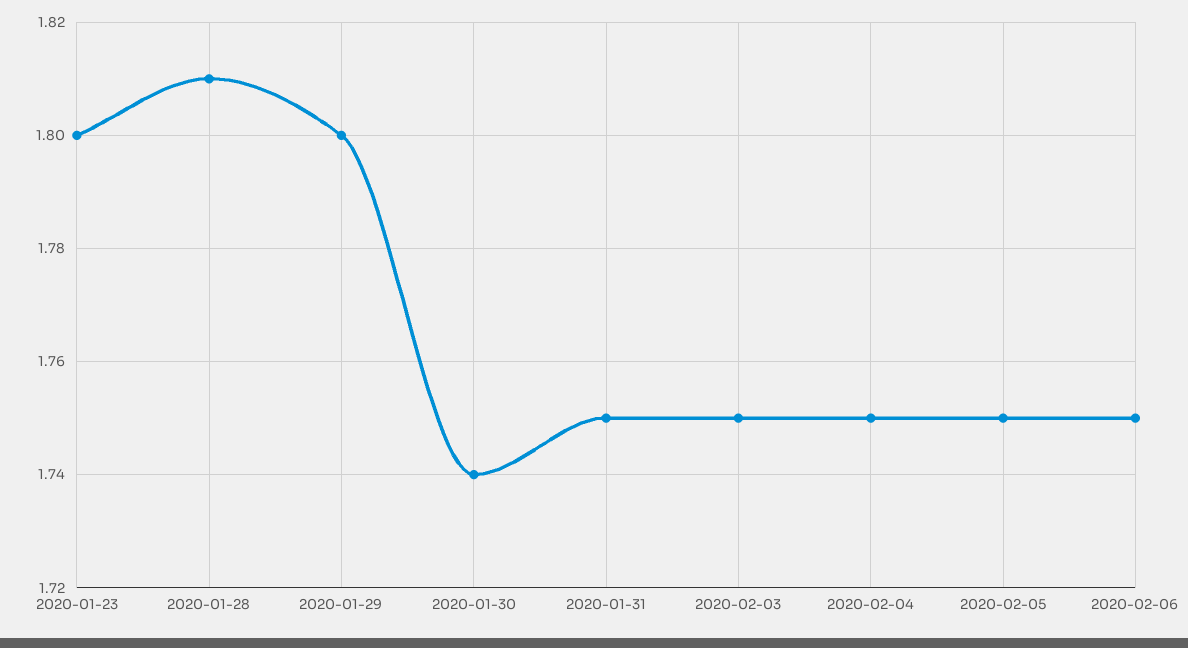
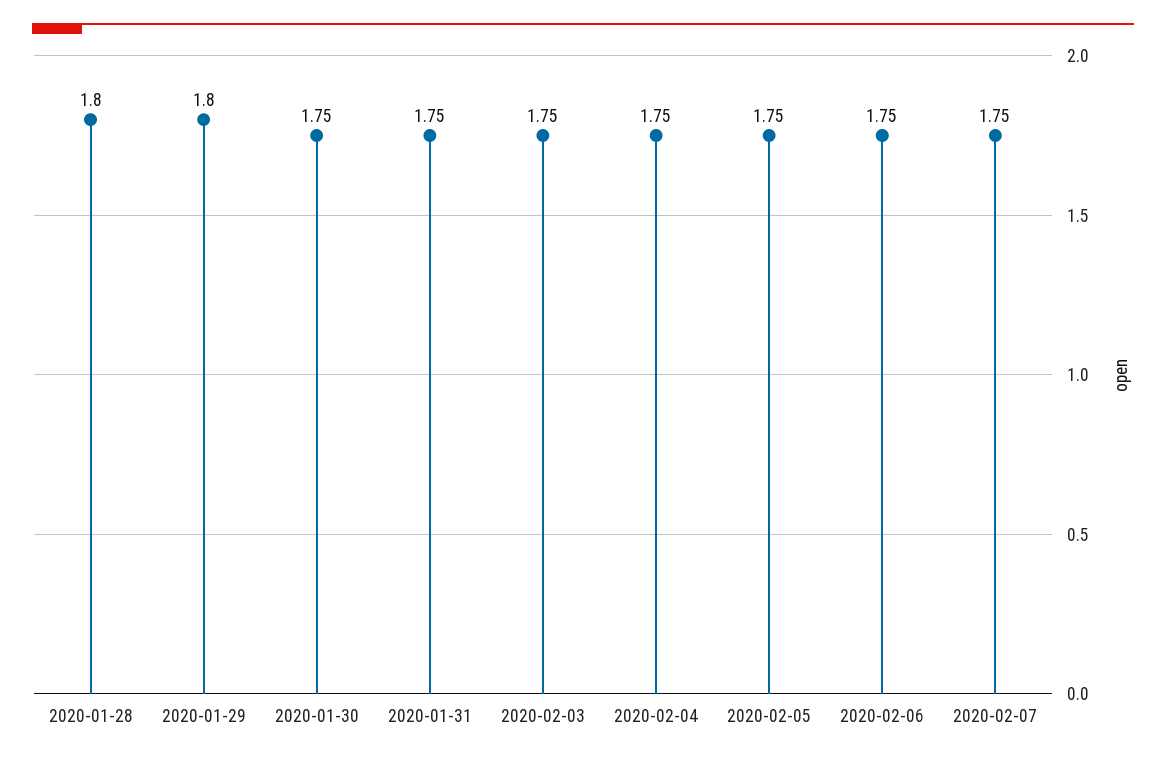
2020-01-23: 1.8 -> none
2020-01-28: 1.81 -> 1.8
2020-01-30: 1.74 -> 1.75
2020-02-07: none -> 1.75

